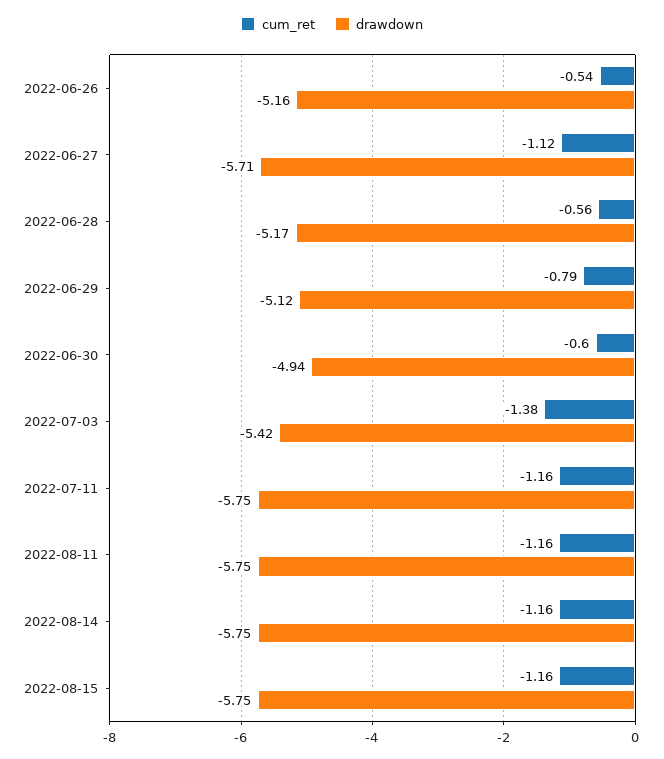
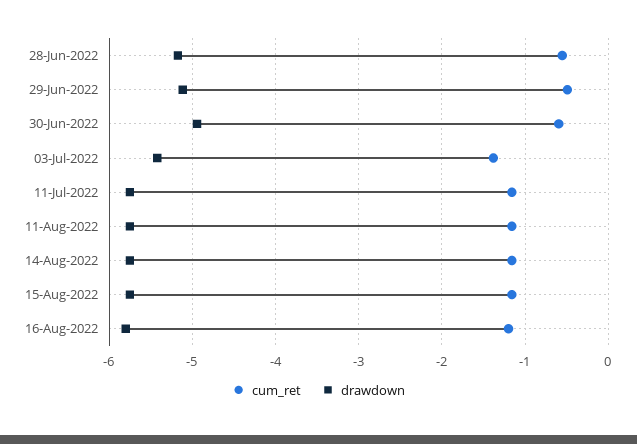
cum_ret, 2022-06-26: -0.54 -> none
drawdown, 2022-06-26: -5.16 -> none
cum_ret, 2022-06-27: -1.12 -> none
drawdown, 2022-06-27: -5.71 -> none
cum_ret, 2022-06-29: -0.79 -> -0.5
cum_ret, 16-Aug-2022: none -> -1.2
drawdown, 16-Aug-2022: none -> -5.8

